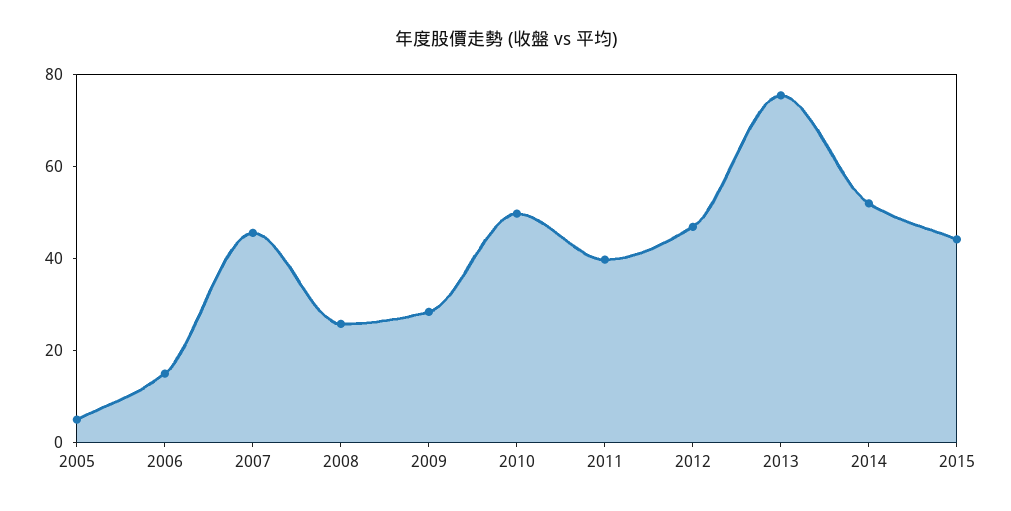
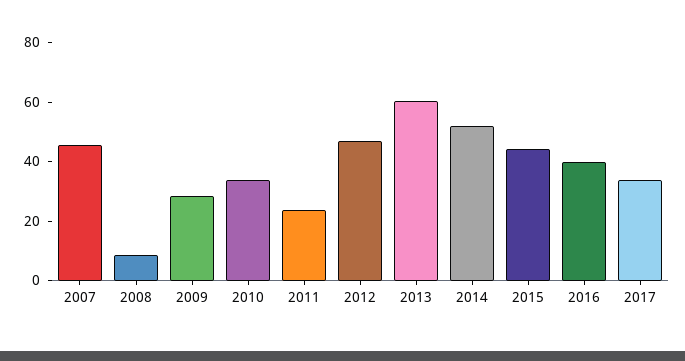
2005: 5 -> none
2006: 15 -> none
2008: 25 -> 10
2010: 50 -> 35
2011: 40 -> 25
2013: 75 -> 60
2016: none -> 40
2017: none -> 35

